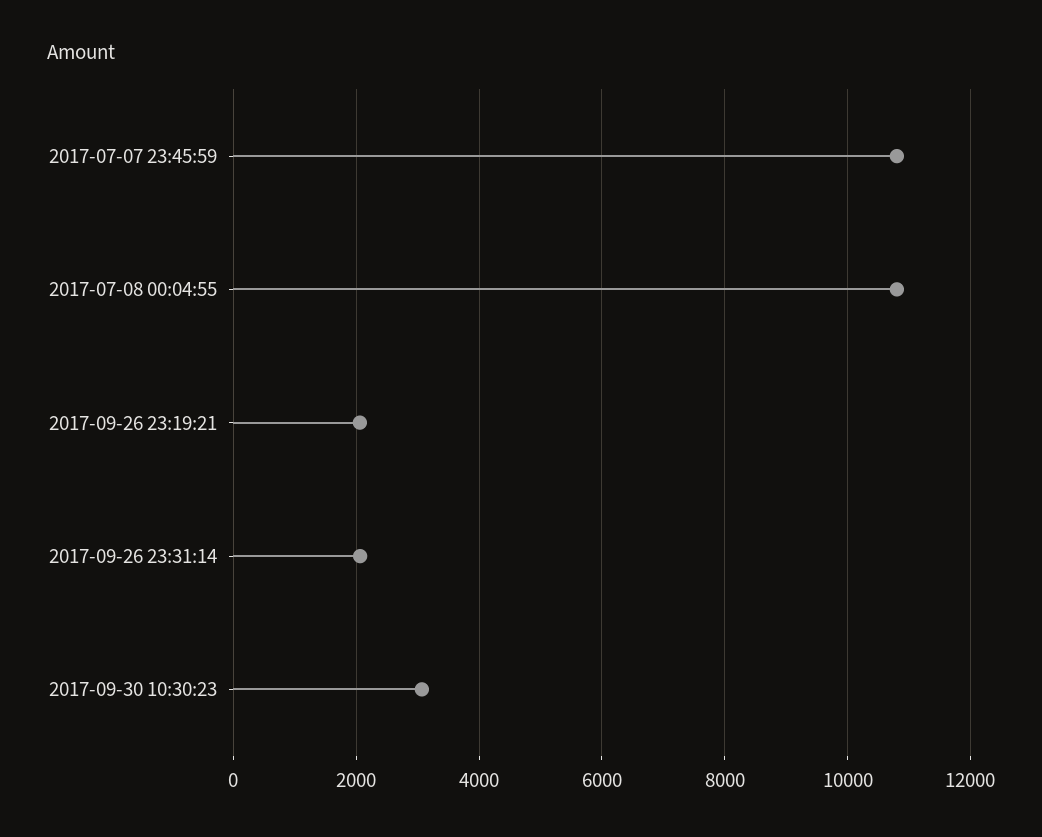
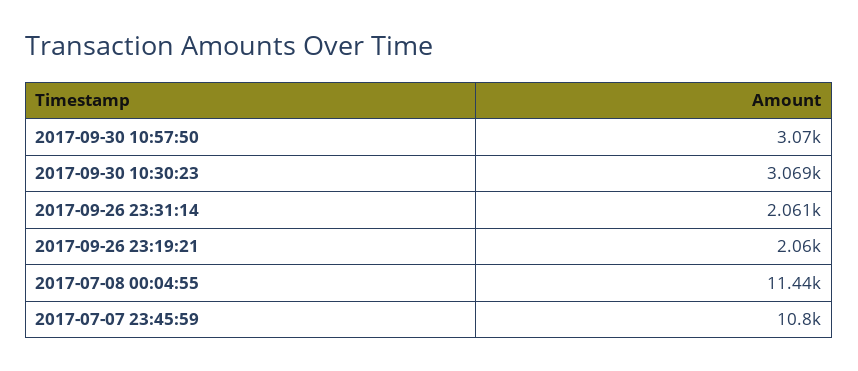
2017-07-08 00:04:55: 10800 -> 11440
2017-09-30 10:57:50: none -> 3070

